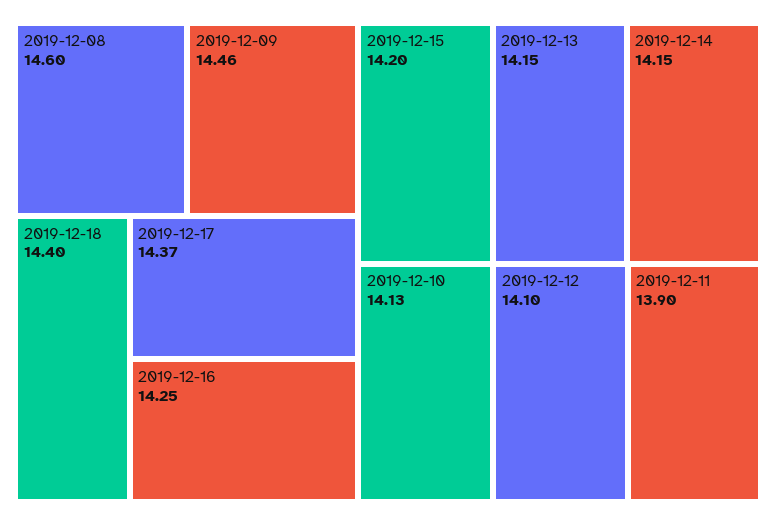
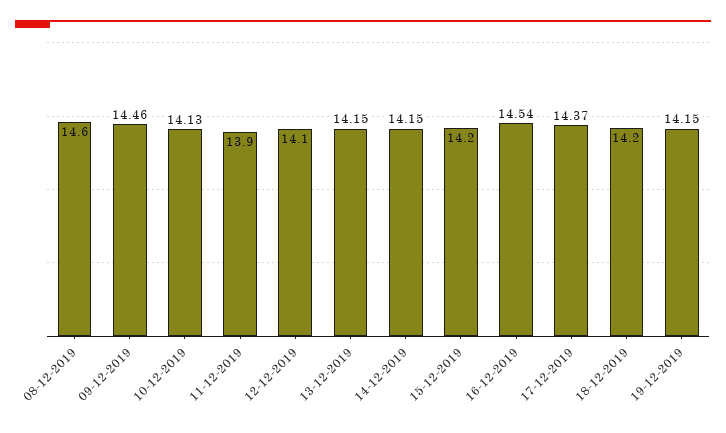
2019-12-18: 14.4 -> 14.2
2019-12-16: 14.25 -> 14.54
19-12-2019: none -> 14.15

